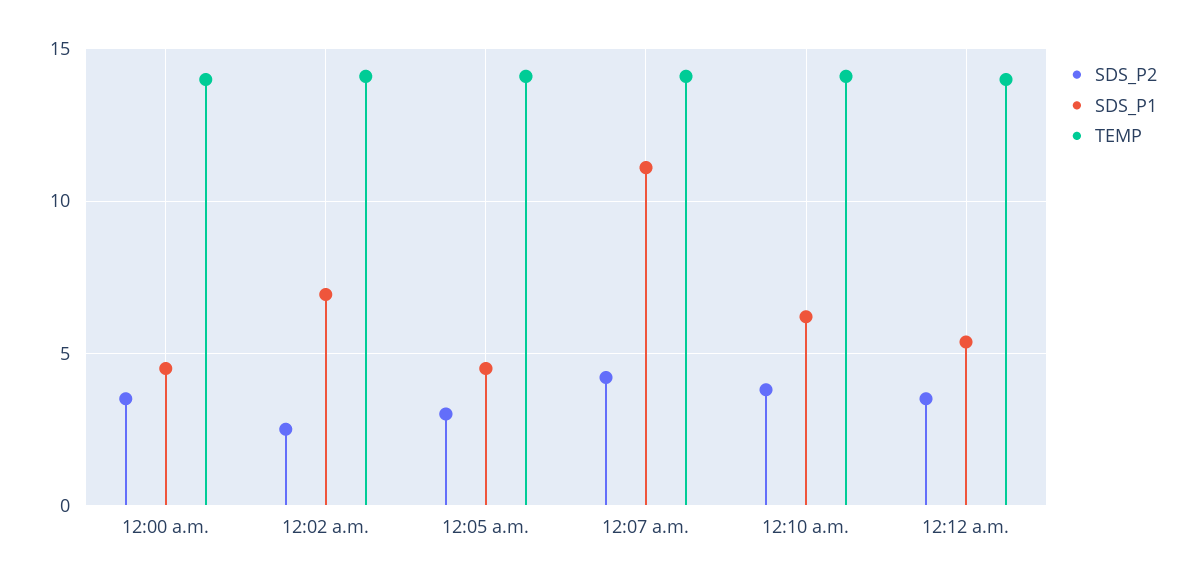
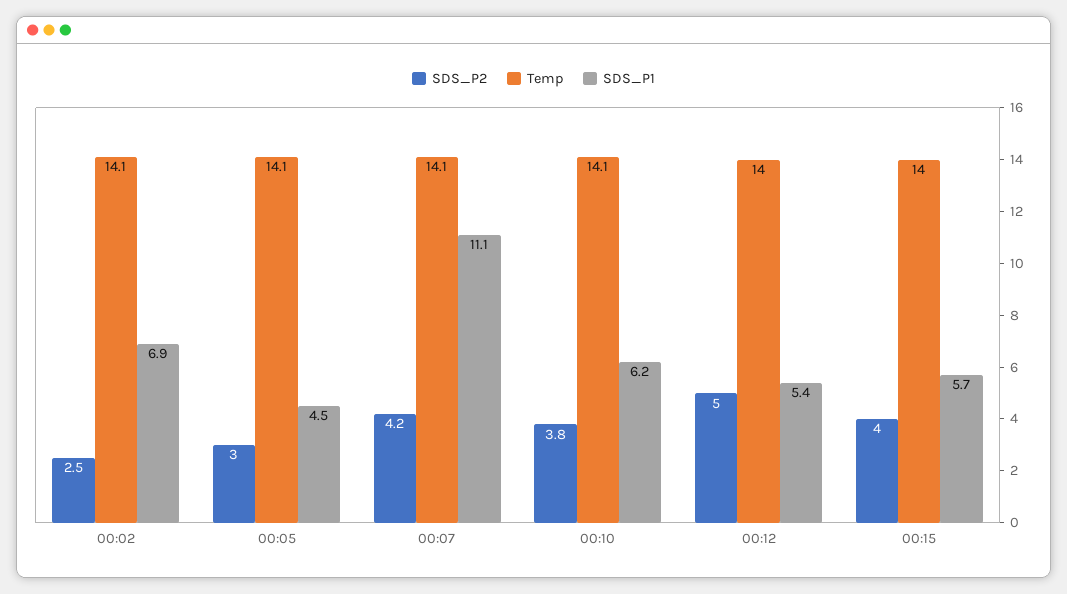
SDS_P2, 12:00 a.m.: 3.5 -> none
SDS_P1, 12:00 a.m.: 4.5 -> none
TEMP, 12:00 a.m.: 14 -> none
SDS_P2, 12:12 a.m.: 3.5 -> 5
SDS_P2, 00:15: none -> 4
TEMP, 00:15: none -> 14
SDS_P1, 00:15: none -> 5.7

